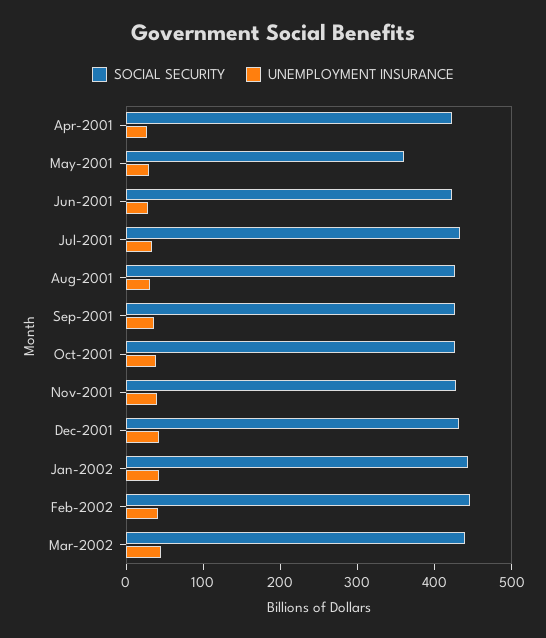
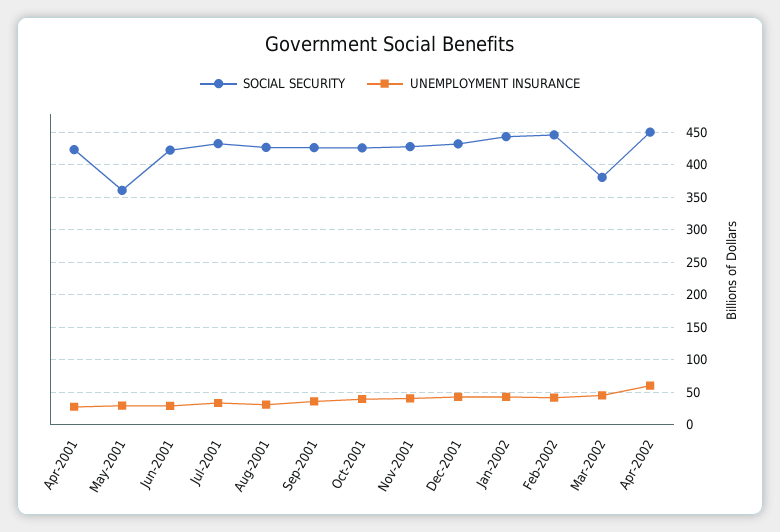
SOCIAL SECURITY, Mar-2002: 440 -> 380
SOCIAL SECURITY, Apr-2002: none -> 450
UNEMPLOYMENT INSURANCE, Apr-2002: none -> 60

